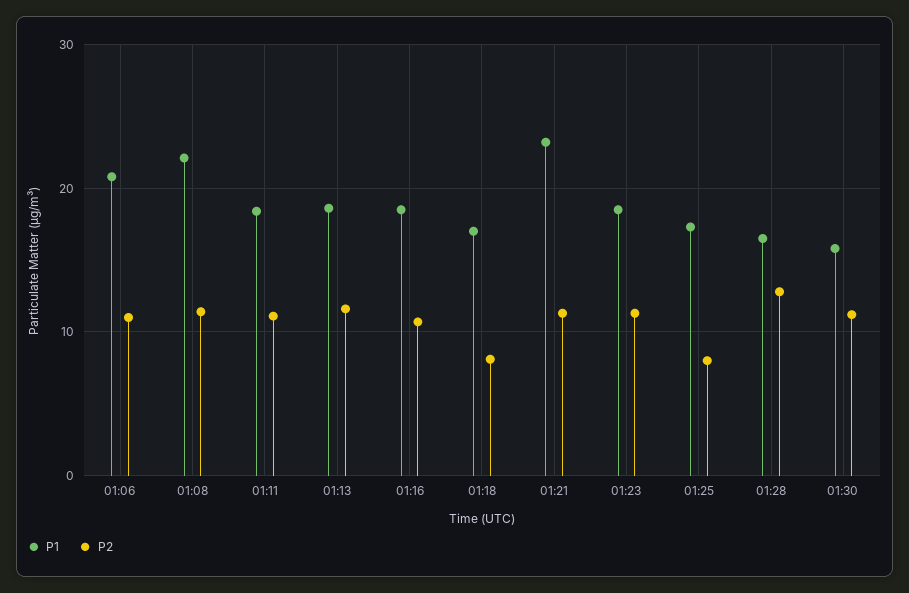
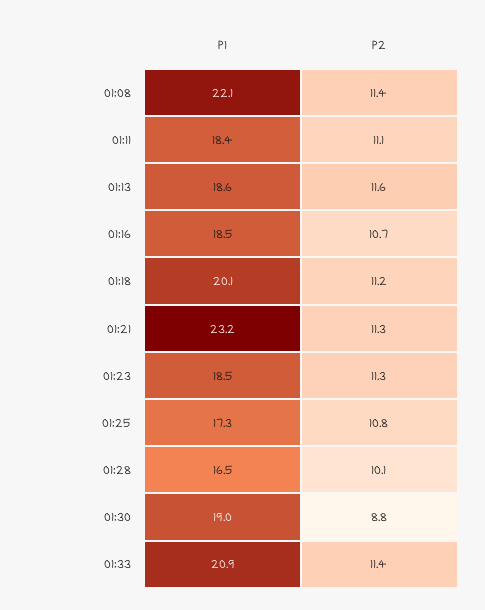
P1, 01:06: 21 -> none
P2, 01:06: 11 -> none
P1, 01:18: 17 -> 20.1
P2, 01:18: 8 -> 11.2
P2, 01:25: 8 -> 10.8
P2, 01:28: 13 -> 10.1
P1, 01:30: 16 -> 19
P2, 01:30: 11 -> 8.8
P1, 01:33: none -> 20.9
P2, 01:33: none -> 11.4

